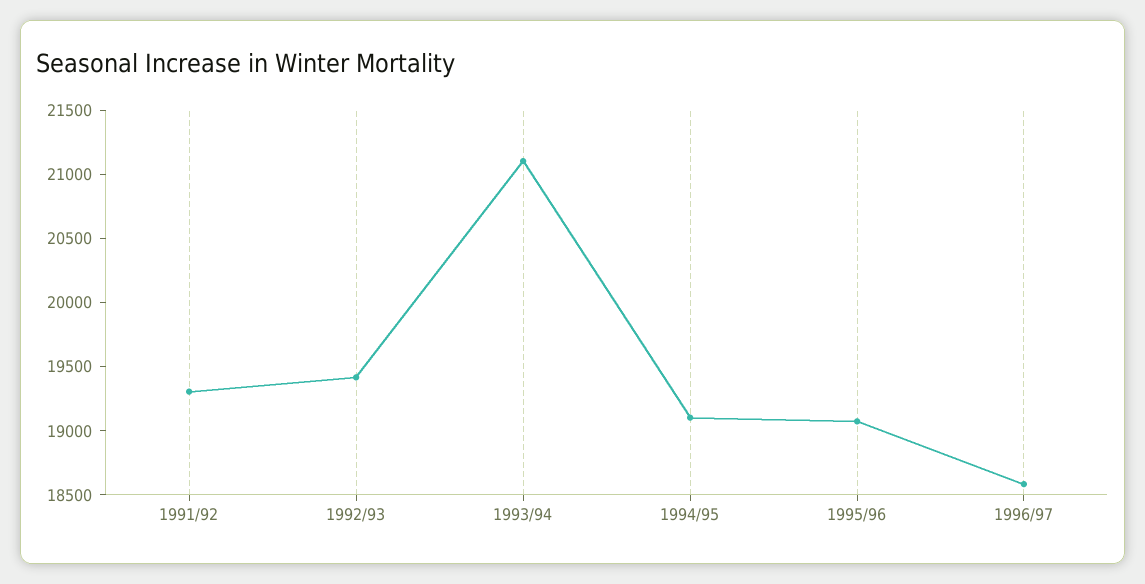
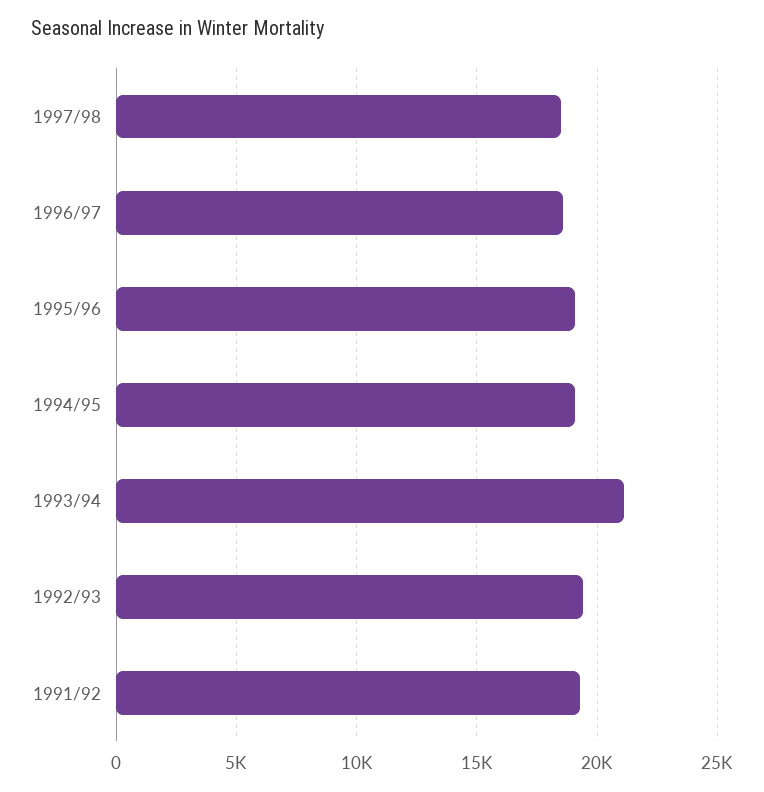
1997/98: none -> 18500

